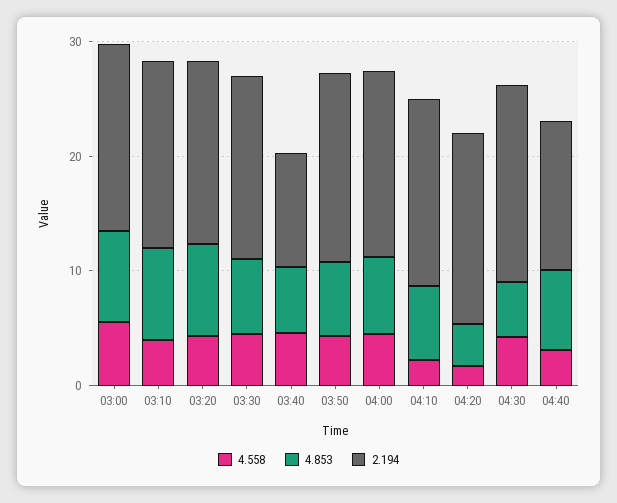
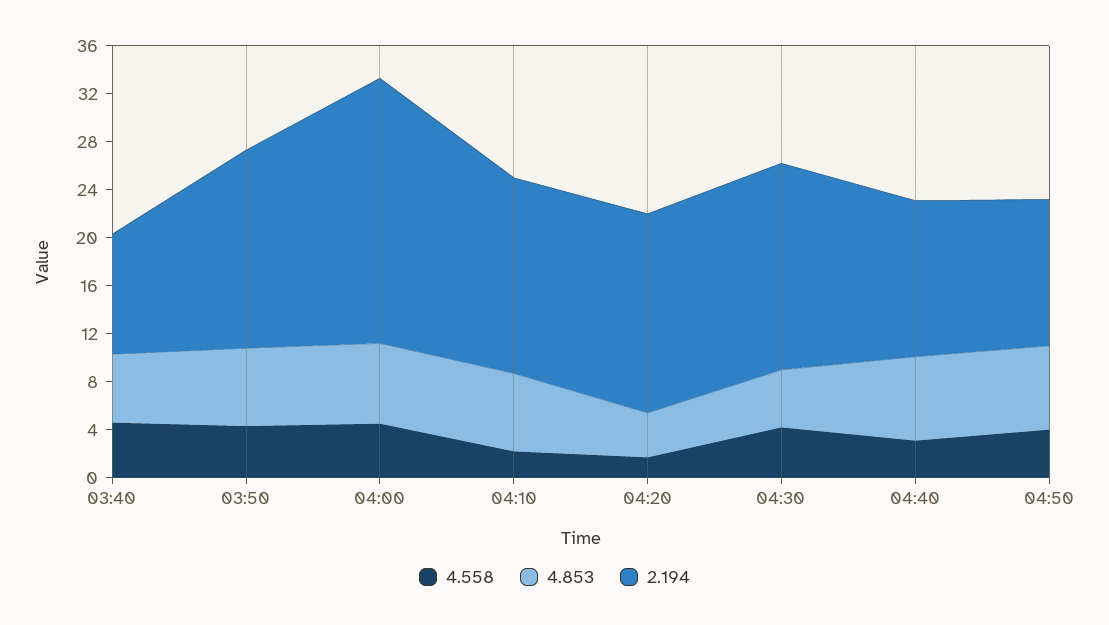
4.558, 03:00: 6 -> none
4.853, 03:00: 8 -> none
2.194, 03:00: 16 -> none
4.558, 03:10: 4 -> none
4.853, 03:10: 8 -> none
2.194, 03:10: 16 -> none
4.558, 03:20: 4 -> none
4.853, 03:20: 8 -> none
2.194, 03:20: 16 -> none
4.558, 03:30: 4 -> none
4.853, 03:30: 6 -> none
2.194, 03:30: 16 -> none
2.194, 04:00: 16 -> 22
4.558, 04:50: none -> 4
4.853, 04:50: none -> 7
2.194, 04:50: none -> 12

